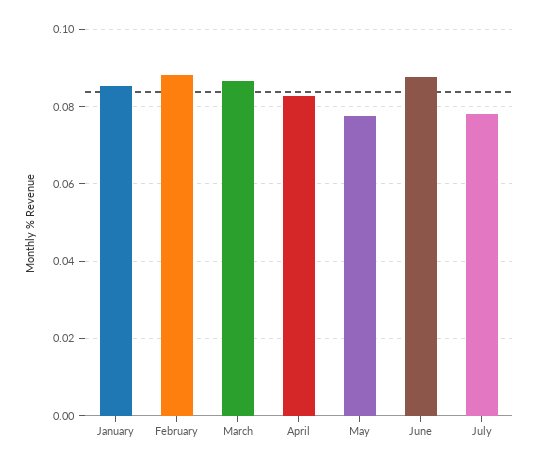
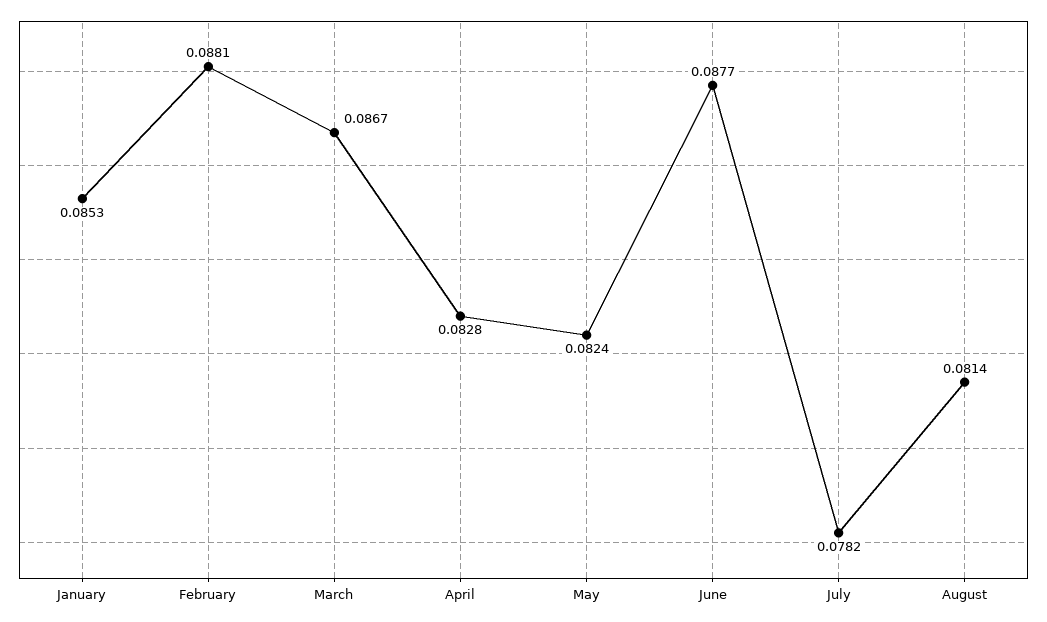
May: 0.078 -> 0.0824
August: none -> 0.0814

